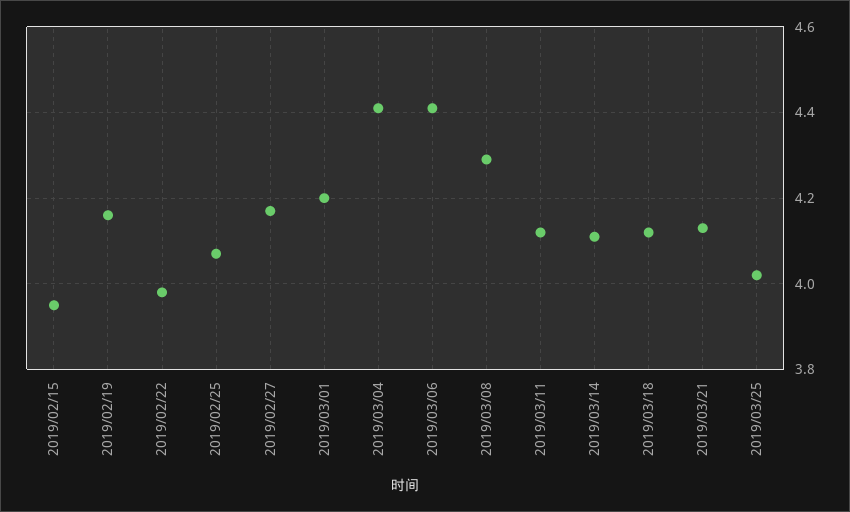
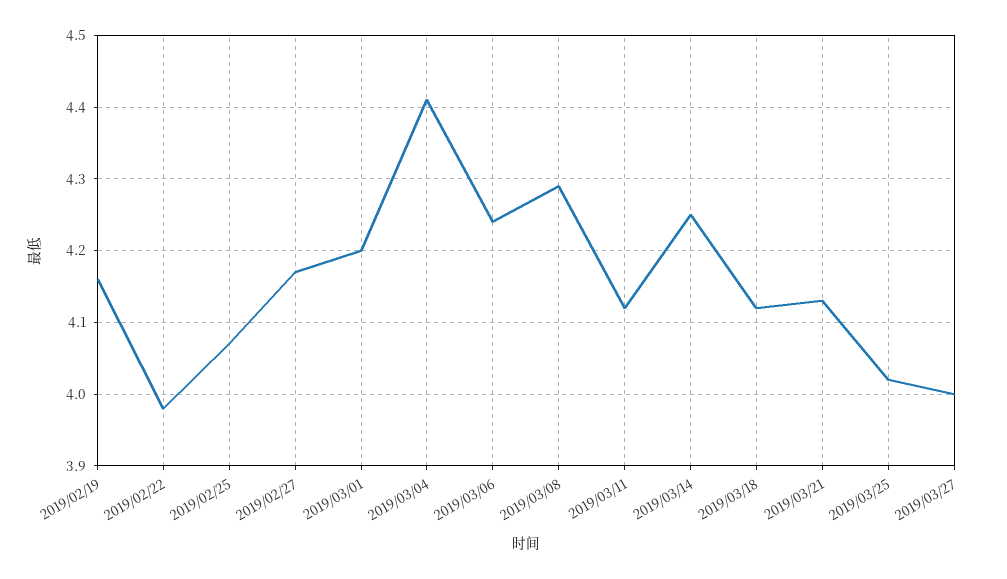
2019/02/15: 3.95 -> none
2019/03/06: 4.4 -> 4.24
2019/03/14: 4.1 -> 4.25
2019/03/27: none -> 4

